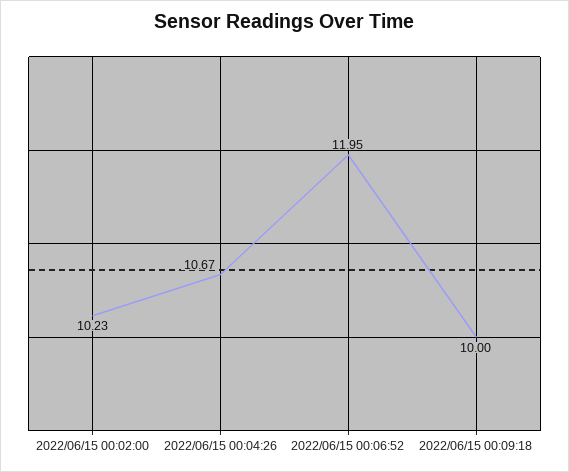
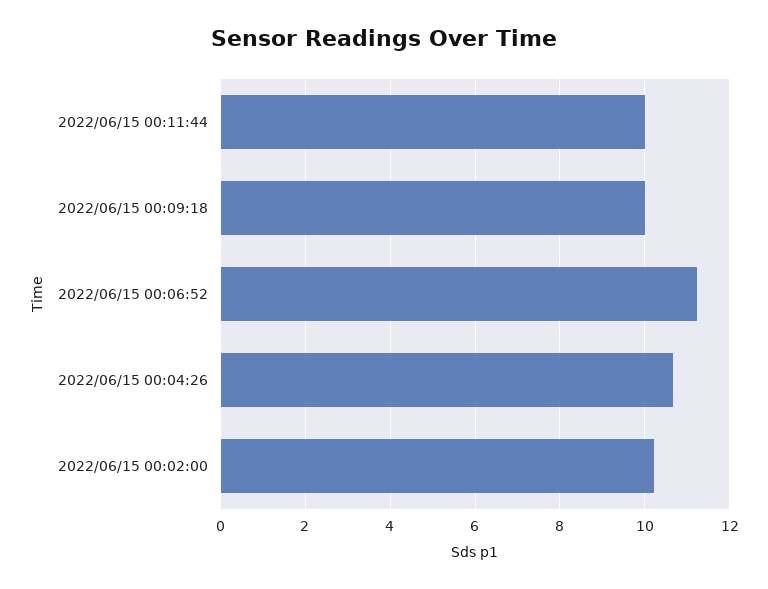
2022/06/15 00:06:52: 11.95 -> 11.2
2022/06/15 00:11:44: none -> 10

